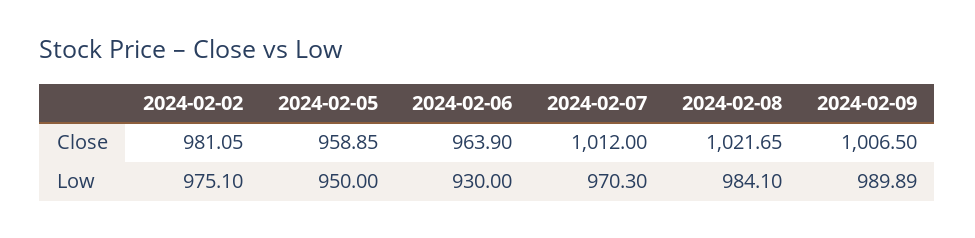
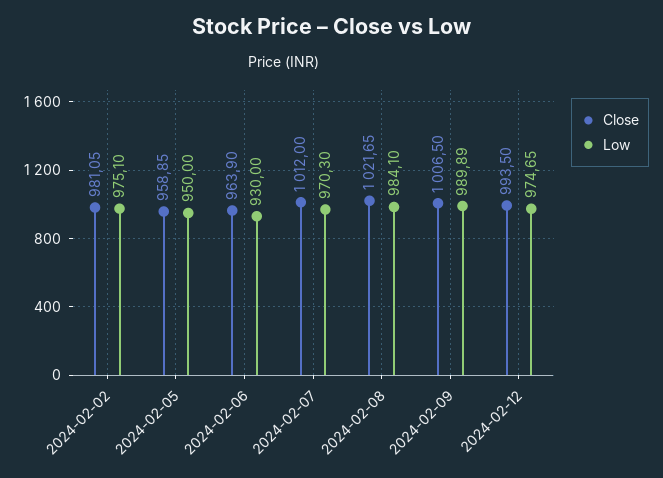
Close, 2024-02-12: none -> 993.5
Low, 2024-02-12: none -> 974.65

